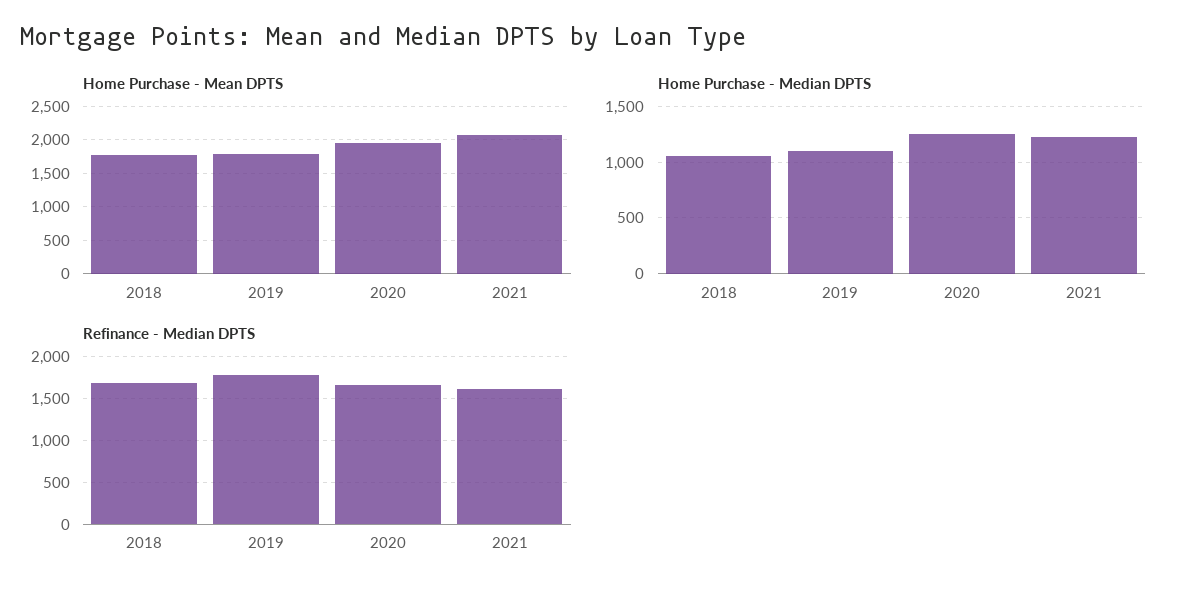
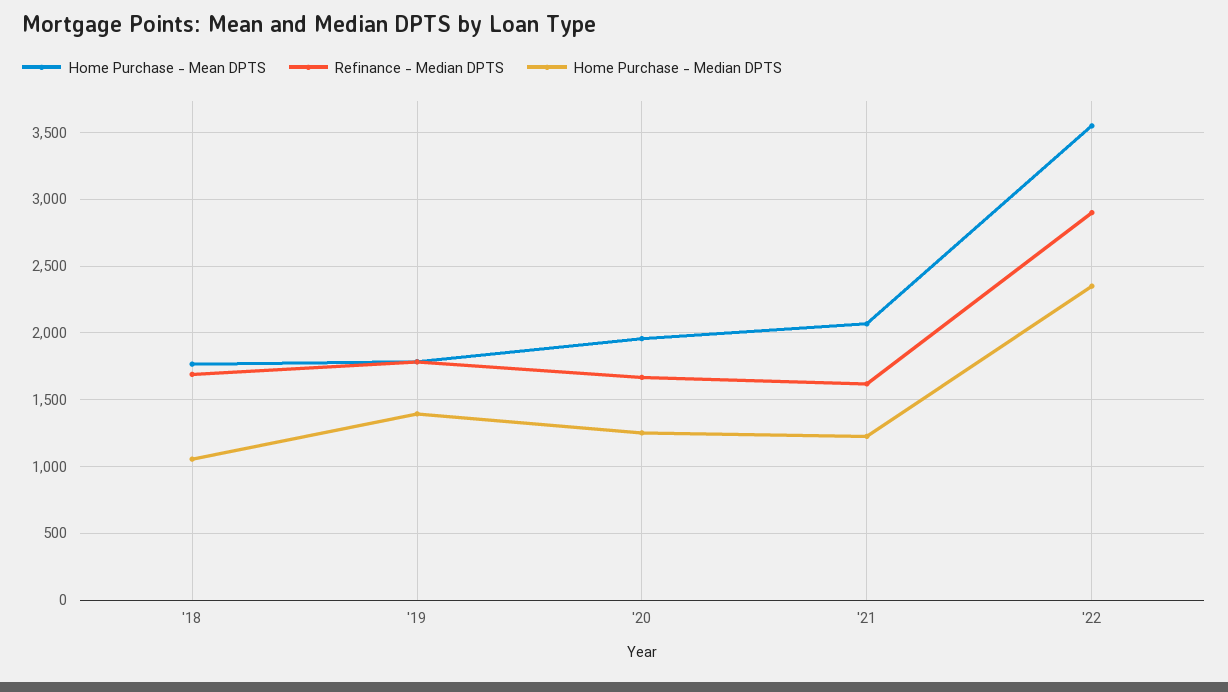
Home Purchase - Median DPTS, 2019: 1100 -> 1400
Home Purchase - Mean DPTS, '22: none -> 3550
Refinance - Median DPTS, '22: none -> 2900
Home Purchase - Median DPTS, '22: none -> 2350

